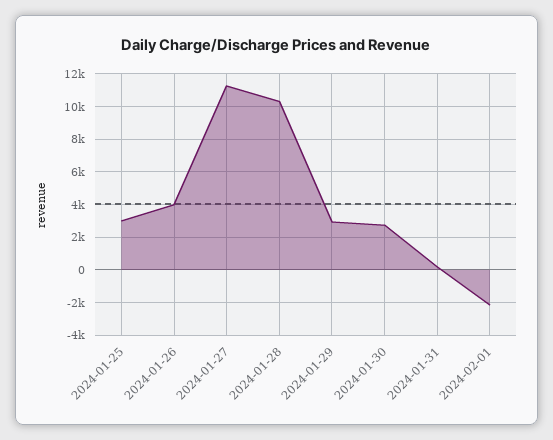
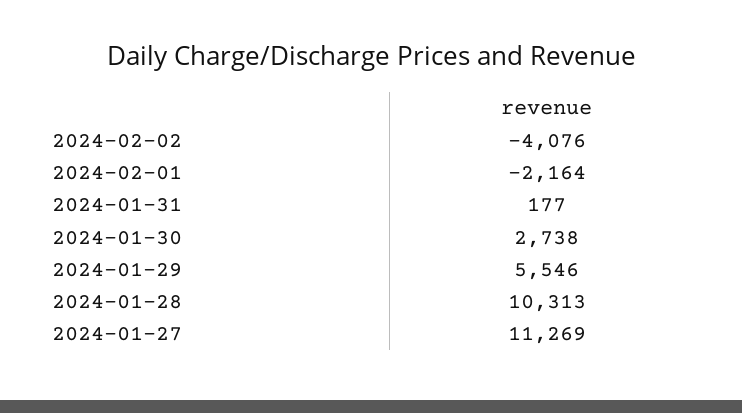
2024-01-25: 3000 -> none
2024-01-26: 4000 -> none
2024-01-29: 3000 -> 5546
2024-02-02: none -> -4076

